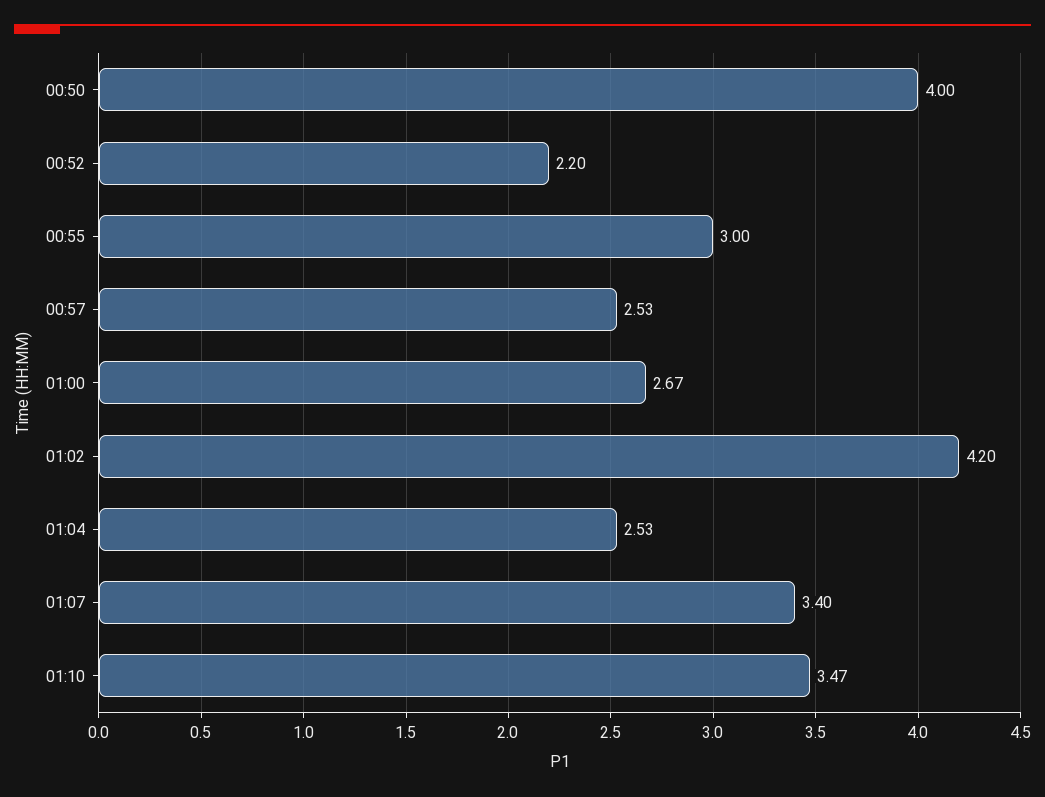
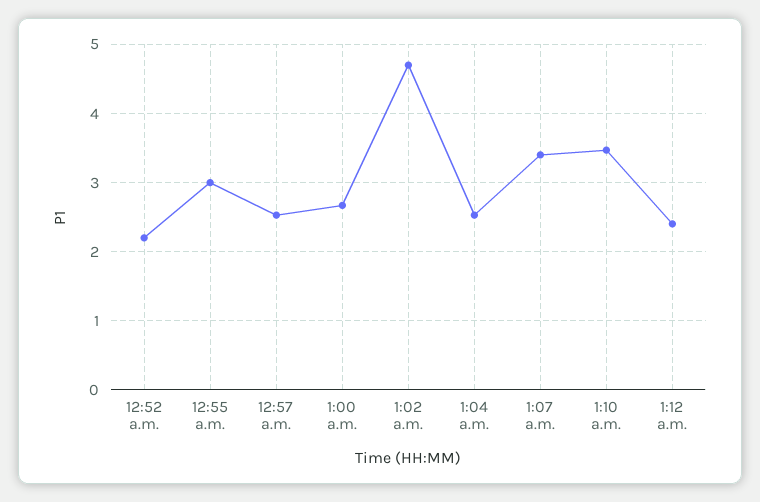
00:50: 4 -> none
01:02: 4.2 -> 4.7
1:12 a.m.: none -> 2.4

